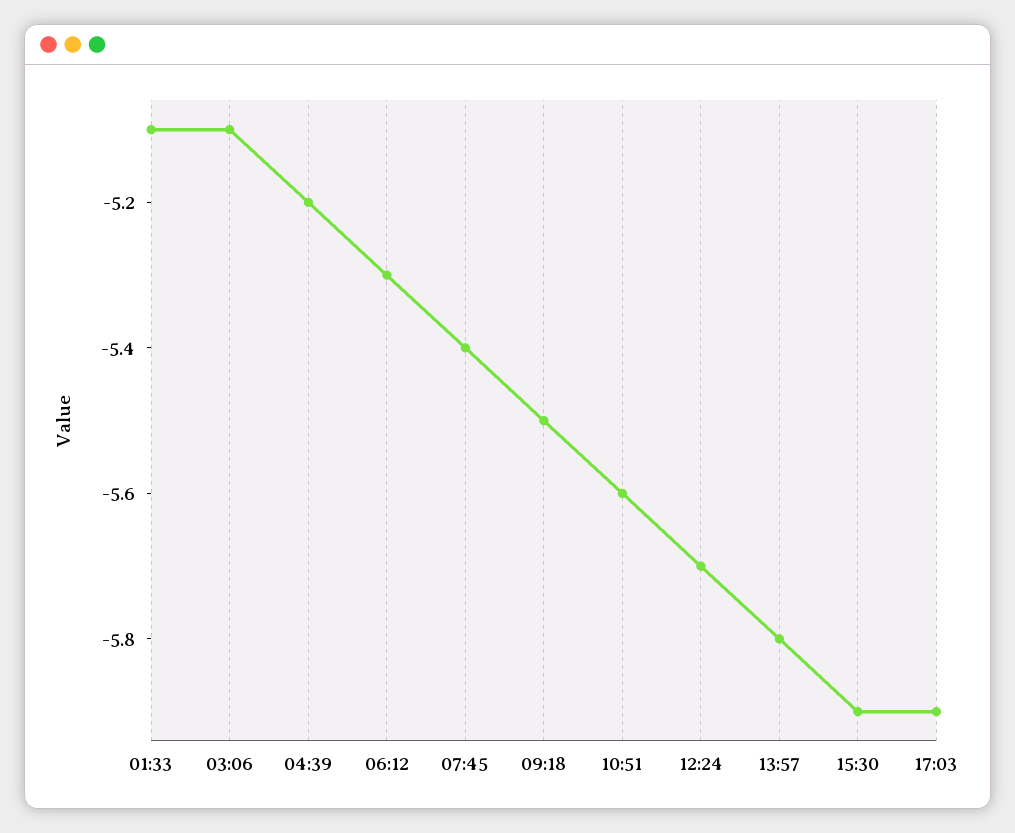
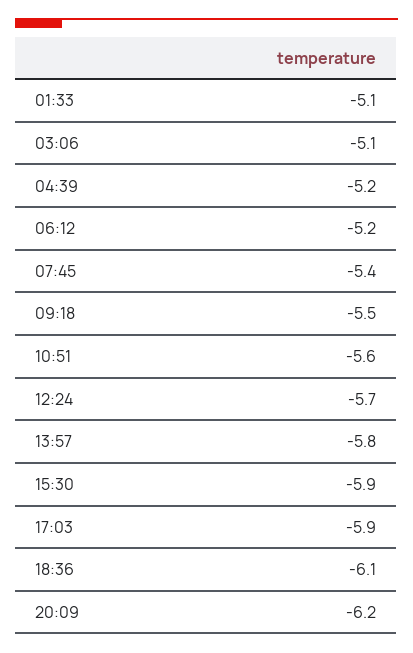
06:12: -5.3 -> -5.2
18:36: none -> -6.1
20:09: none -> -6.2

